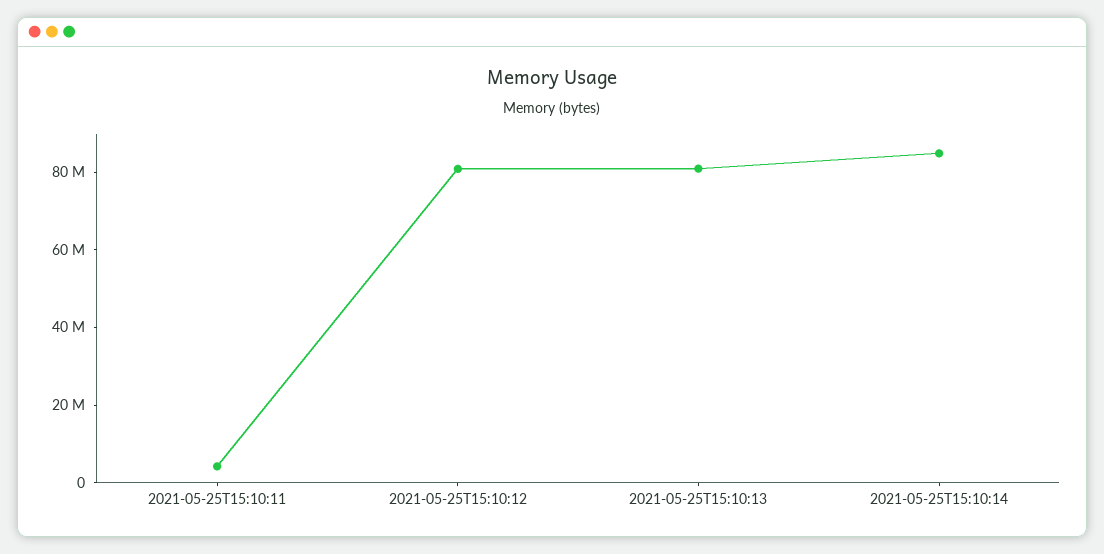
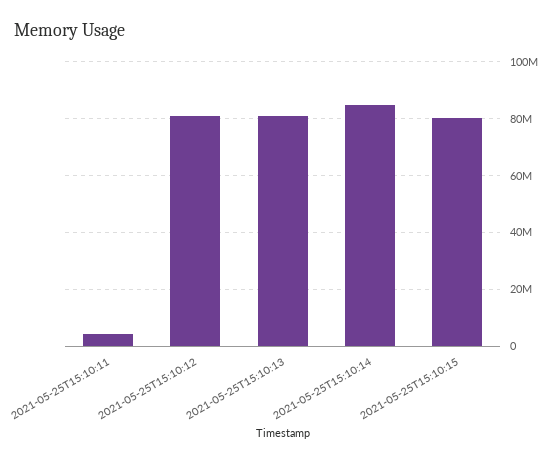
2021-05-25T15:10:15: none -> 80000000

